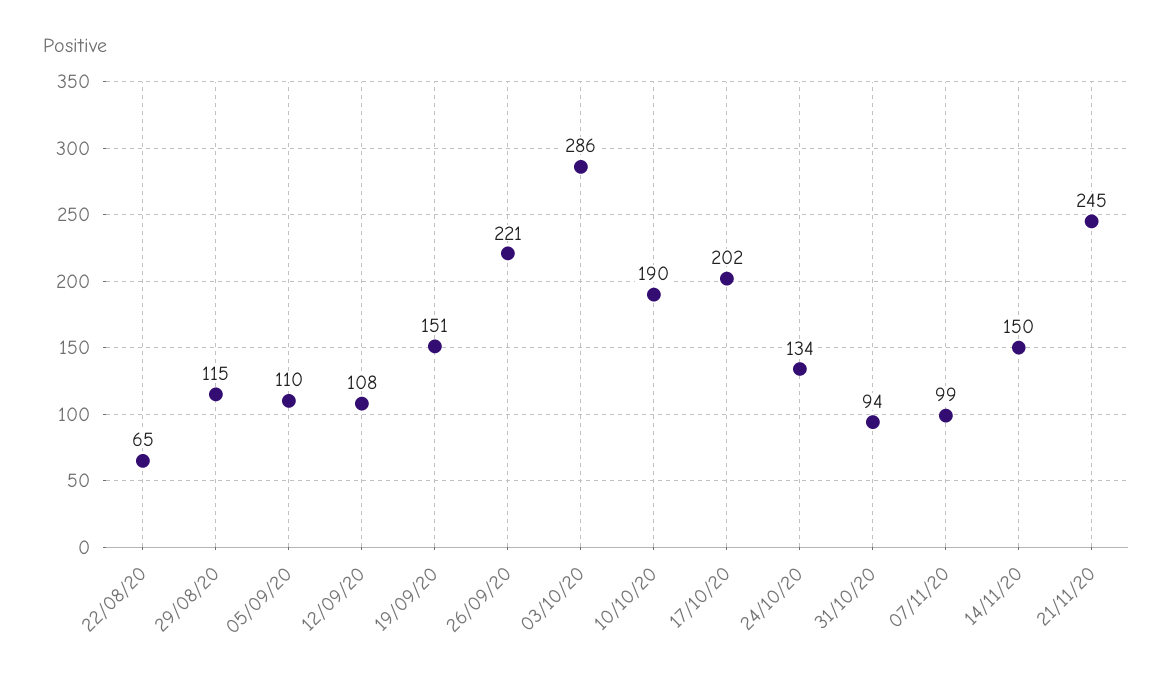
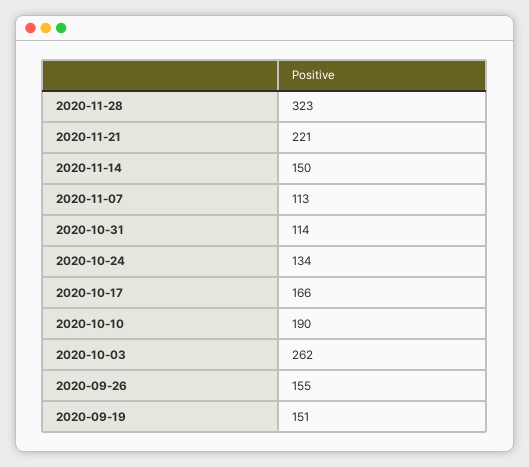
22/08/20: 65 -> none
29/08/20: 115 -> none
05/09/20: 110 -> none
12/09/20: 108 -> none
26/09/20: 221 -> 155
03/10/20: 286 -> 262
17/10/20: 202 -> 166
31/10/20: 94 -> 114
07/11/20: 99 -> 113
21/11/20: 245 -> 221
2020-11-28: none -> 323

